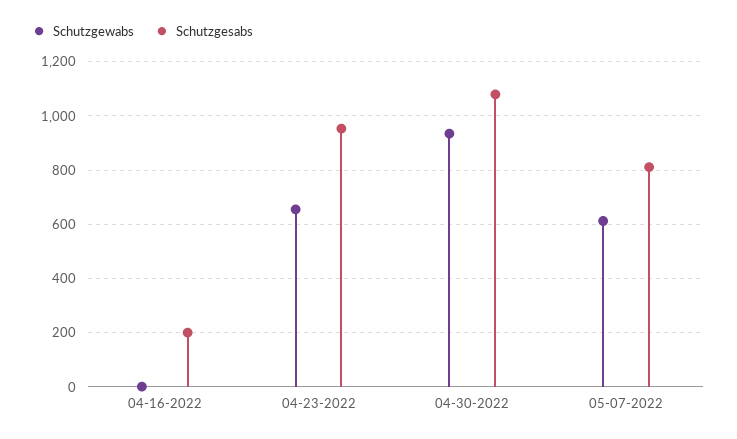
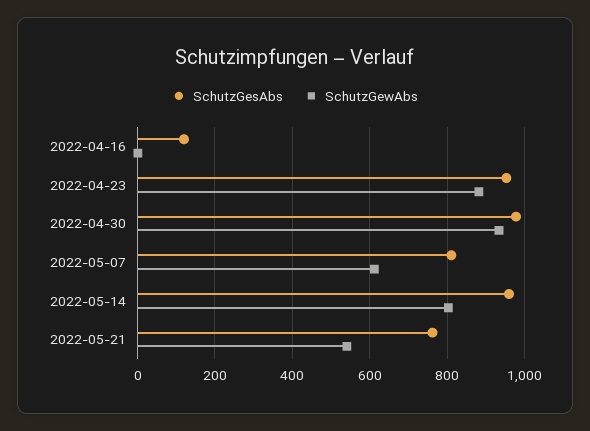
Schutzgesabs, 04-16-2022: 200 -> 120
Schutzgewabs, 04-23-2022: 650 -> 880
Schutzgesabs, 04-30-2022: 1075 -> 980
Schutzgesabs, 2022-05-14: none -> 960
Schutzgewabs, 2022-05-14: none -> 800
Schutzgesabs, 2022-05-21: none -> 760
Schutzgewabs, 2022-05-21: none -> 540

